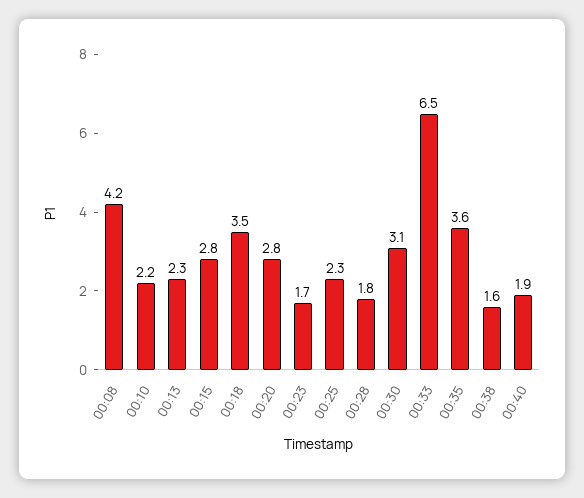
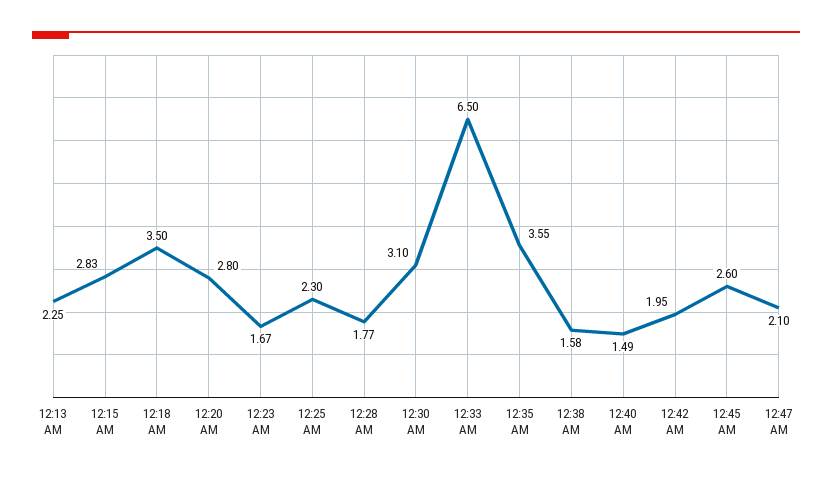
00:08: 4.2 -> none
00:10: 2.2 -> none
00:40: 1.9 -> 1.49
12:42 AM: none -> 1.95
12:45 AM: none -> 2.6
12:47 AM: none -> 2.1

